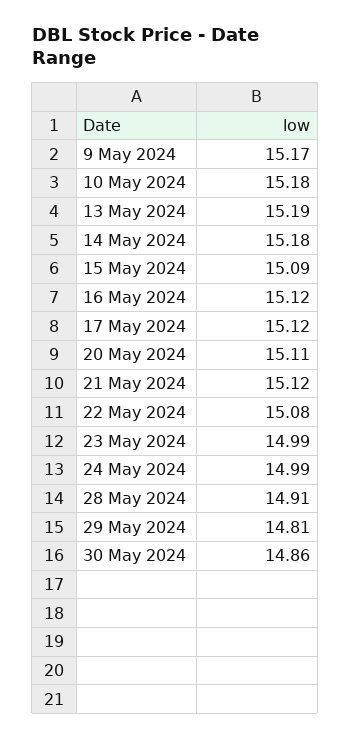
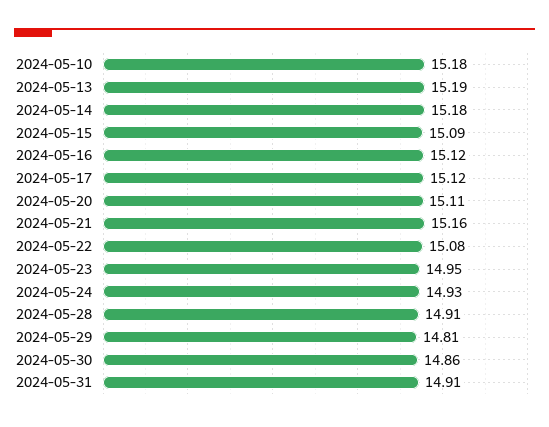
9 May 2024: 15.17 -> none
21 May 2024: 15.12 -> 15.16
23 May 2024: 14.99 -> 14.95
24 May 2024: 14.99 -> 14.93
2024-05-31: none -> 14.91

